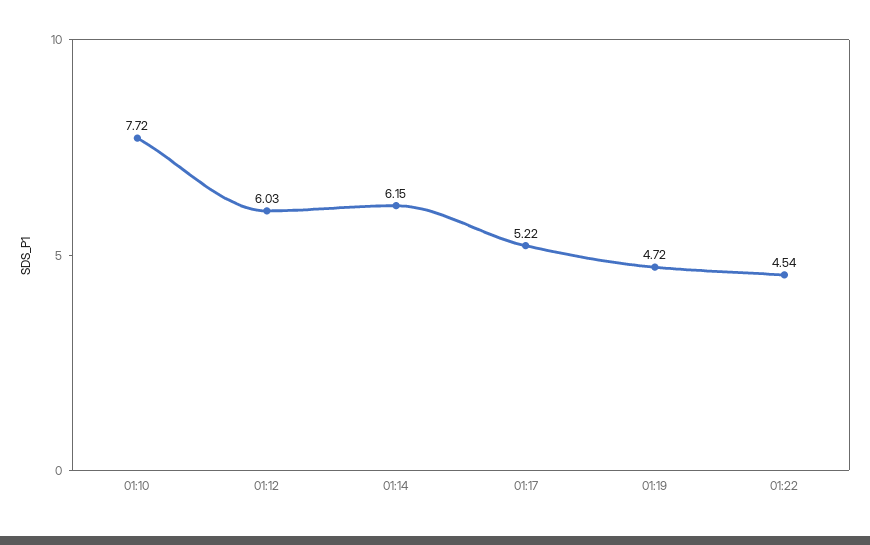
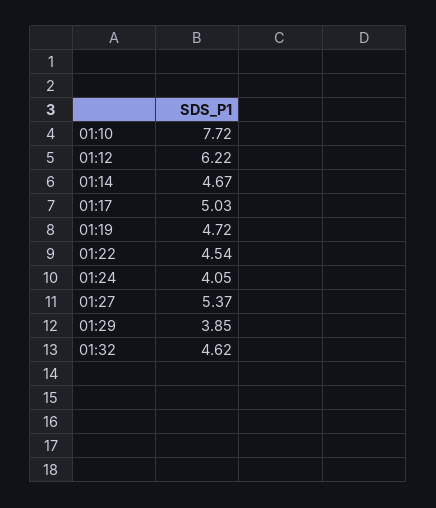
01:12: 6.03 -> 6.22
01:14: 6.15 -> 4.67
01:17: 5.22 -> 5.03
01:24: none -> 4.05
01:27: none -> 5.37
01:29: none -> 3.85
01:32: none -> 4.62

